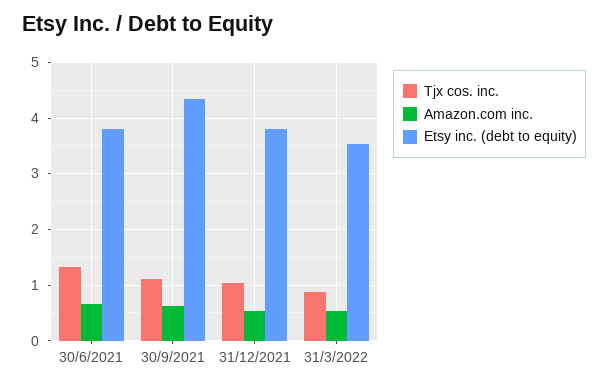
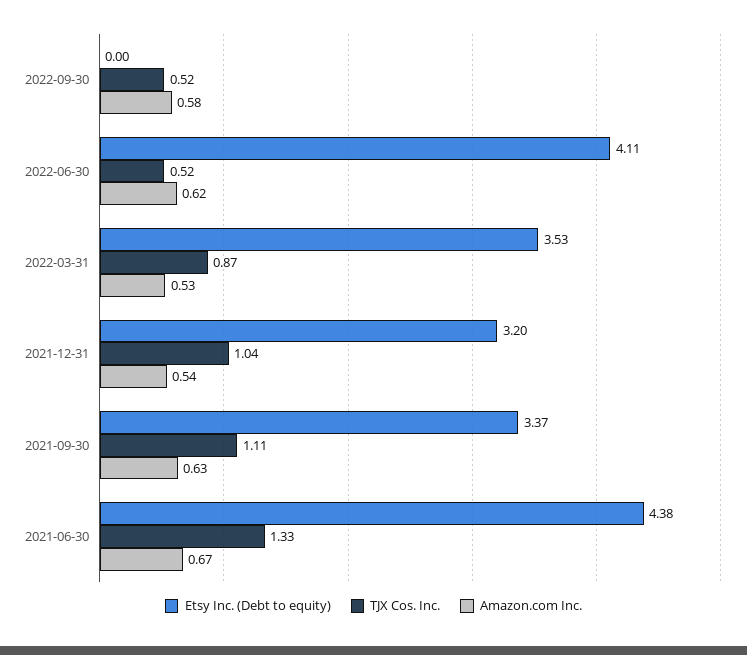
Etsy inc. (debt to equity), 30/6/2021: 3.8 -> 4.38
Etsy inc. (debt to equity), 30/9/2021: 4.4 -> 3.37
Etsy inc. (debt to equity), 31/12/2021: 3.8 -> 3.2
Etsy inc. (debt to equity), 2022-09-30: none -> 0
Tjx cos. inc., 2022-09-30: none -> 0.52
Amazon.com inc., 2022-09-30: none -> 0.58
Etsy inc. (debt to equity), 2022-06-30: none -> 4.11
Tjx cos. inc., 2022-06-30: none -> 0.52
Amazon.com inc., 2022-06-30: none -> 0.62

